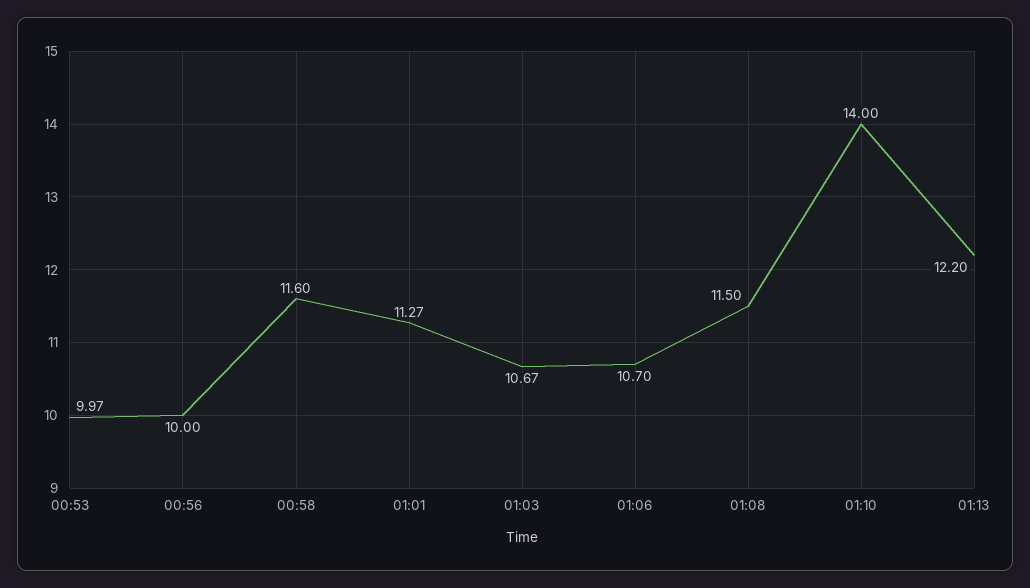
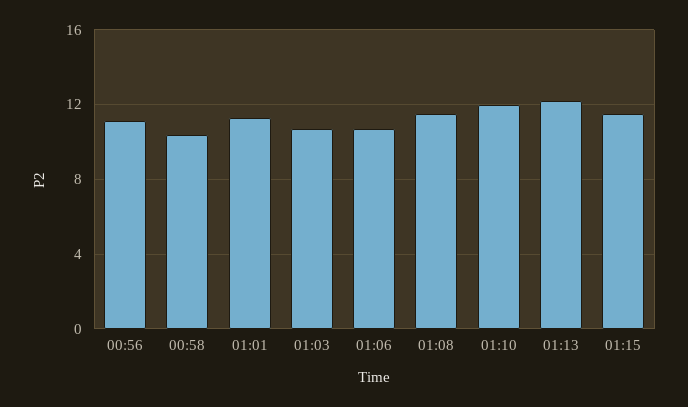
00:53: 9.97 -> none
00:56: 10 -> 11
00:58: 11.6 -> 10.5
01:10: 14 -> 12
01:15: none -> 11.5

